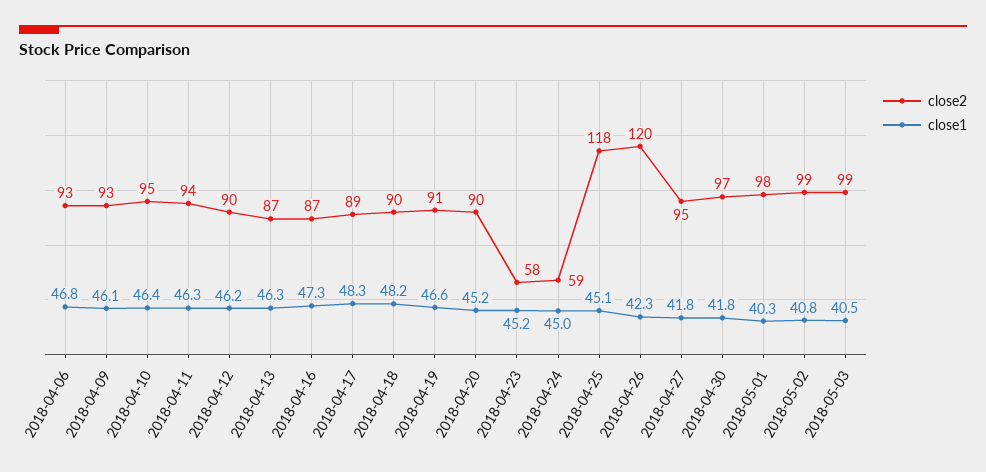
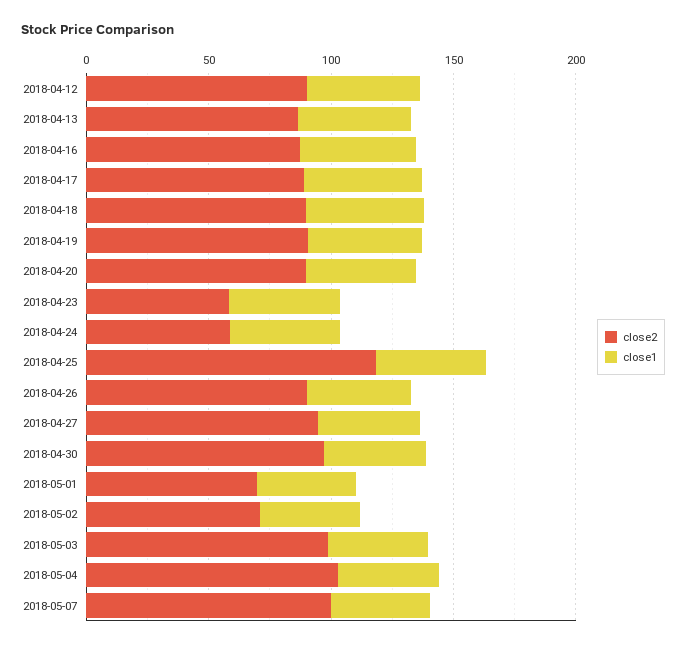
close2, 2018-04-06: 93 -> none
close1, 2018-04-06: 46.8 -> none
close2, 2018-04-09: 93 -> none
close1, 2018-04-09: 46.1 -> none
close2, 2018-04-10: 95 -> none
close1, 2018-04-10: 46.4 -> none
close2, 2018-04-11: 94 -> none
close1, 2018-04-11: 46.3 -> none
close2, 2018-04-26: 120 -> 90
close2, 2018-05-01: 98 -> 70
close2, 2018-05-02: 99 -> 70
close2, 2018-05-04: none -> 100
close1, 2018-05-04: none -> 40
close2, 2018-05-07: none -> 100
close1, 2018-05-07: none -> 40

